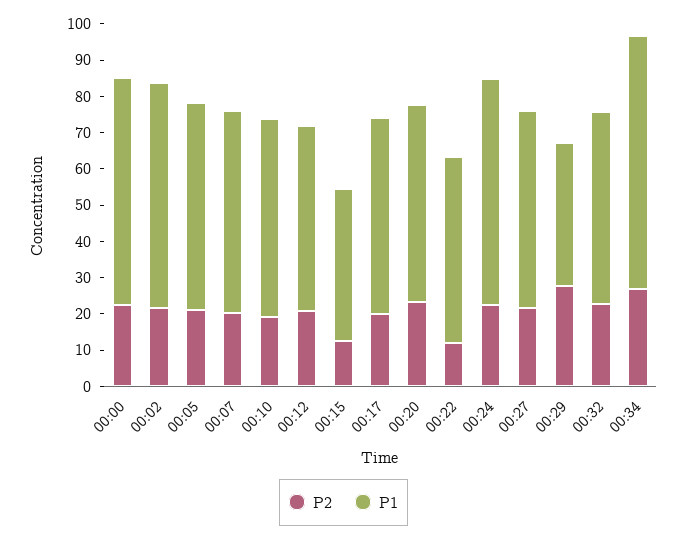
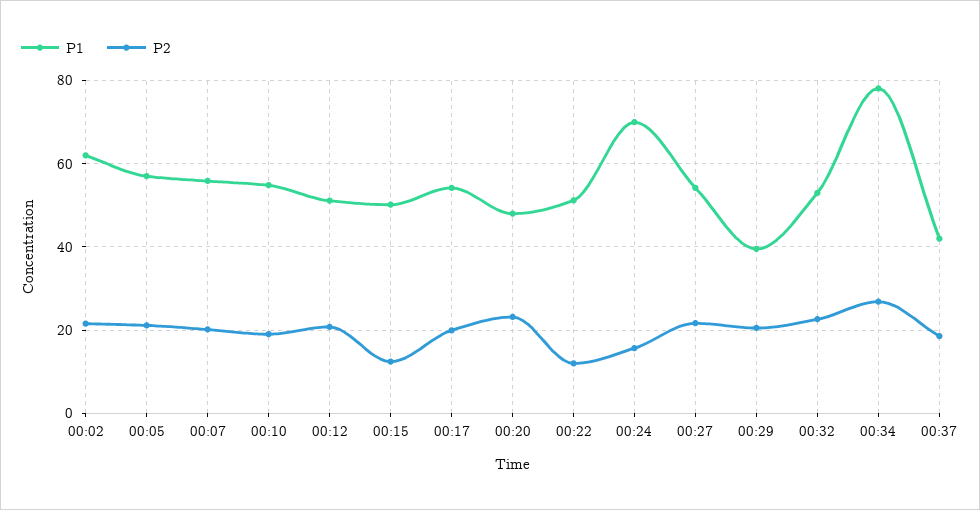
P2, 00:00: 22.5 -> none
P1, 00:00: 62.5 -> none
P1, 00:15: 42.5 -> 50
P1, 00:20: 55 -> 48
P2, 00:24: 22.5 -> 16
P1, 00:24: 62.5 -> 70
P2, 00:29: 27.5 -> 20
P1, 00:34: 70 -> 78
P1, 00:37: none -> 42
P2, 00:37: none -> 18

